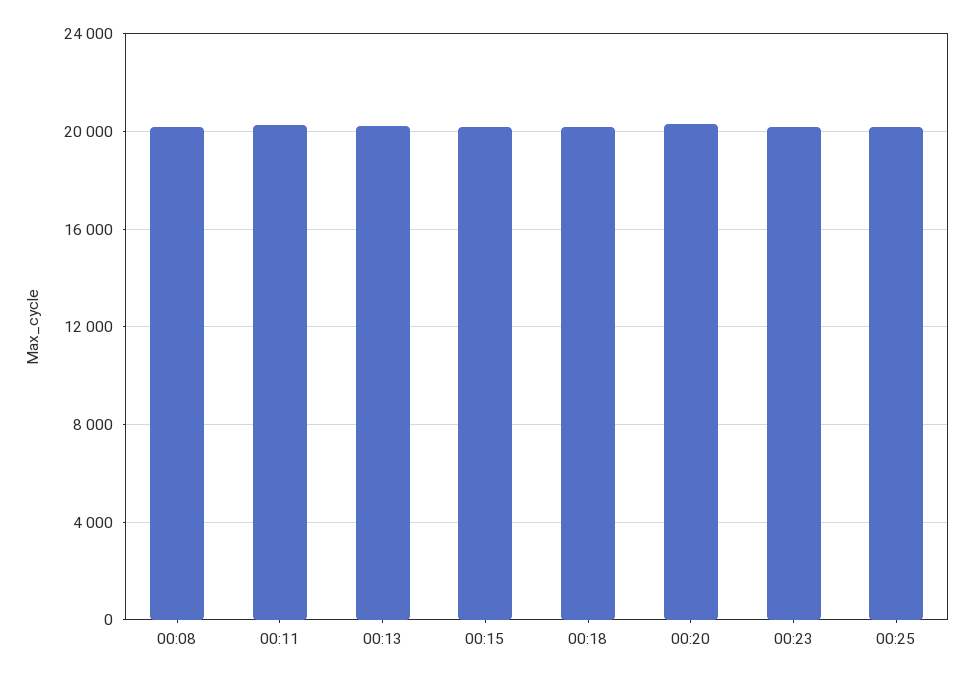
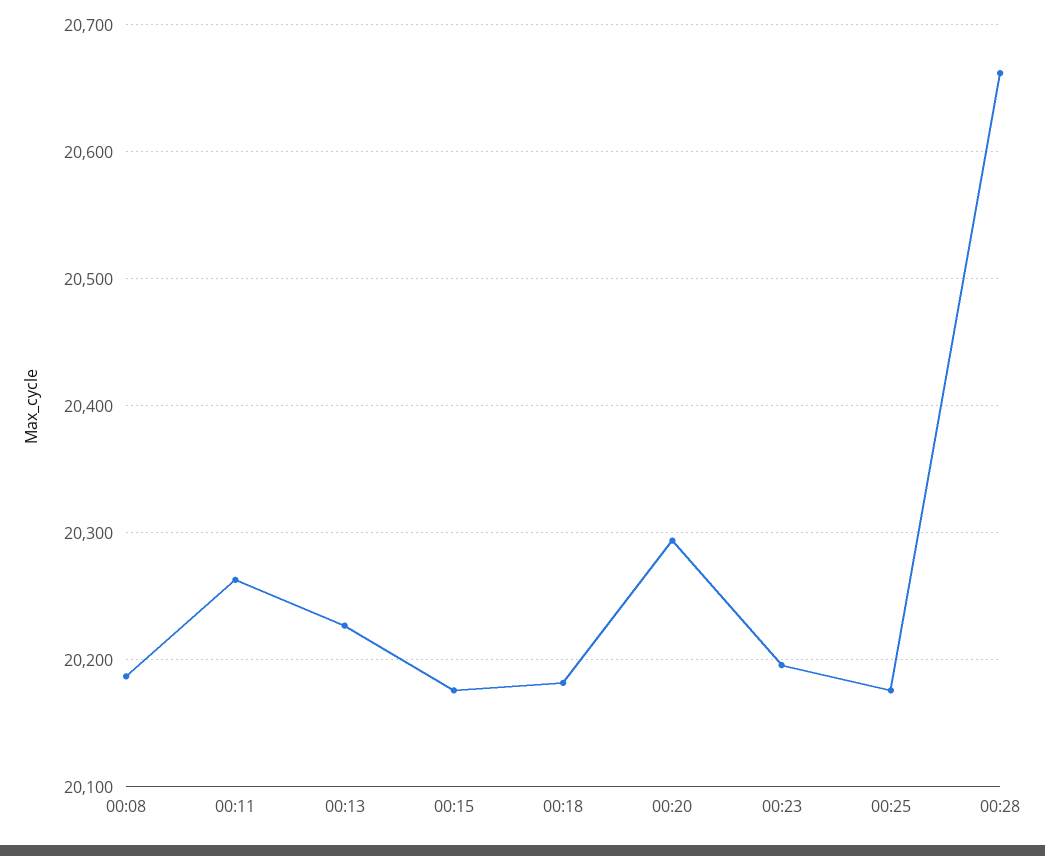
00:28: none -> 20660

